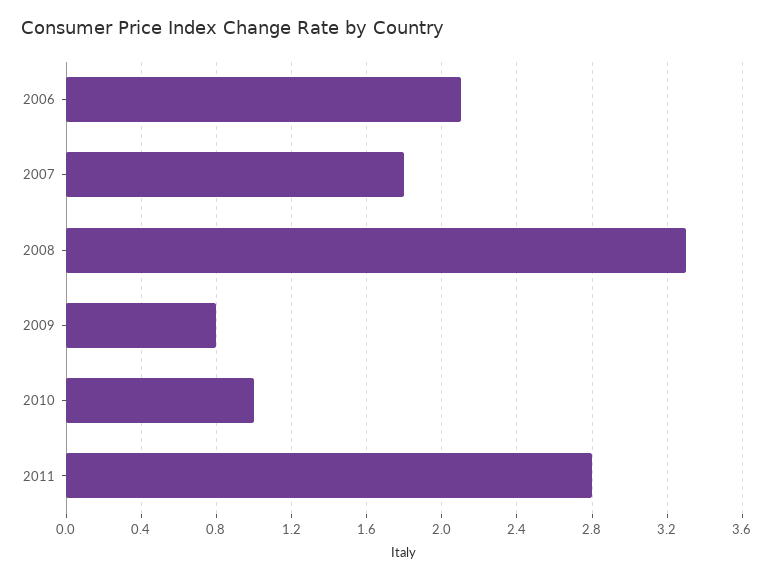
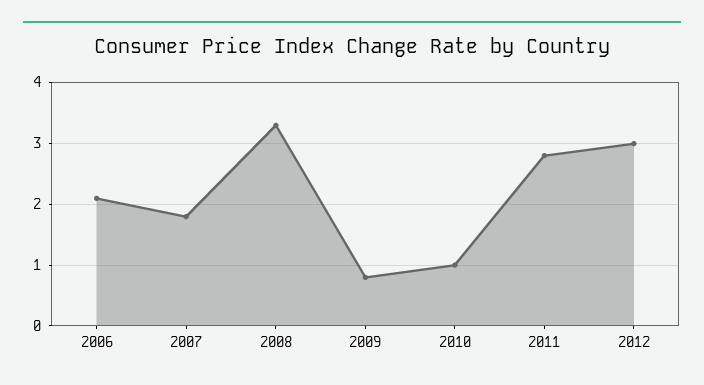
2012: none -> 3

